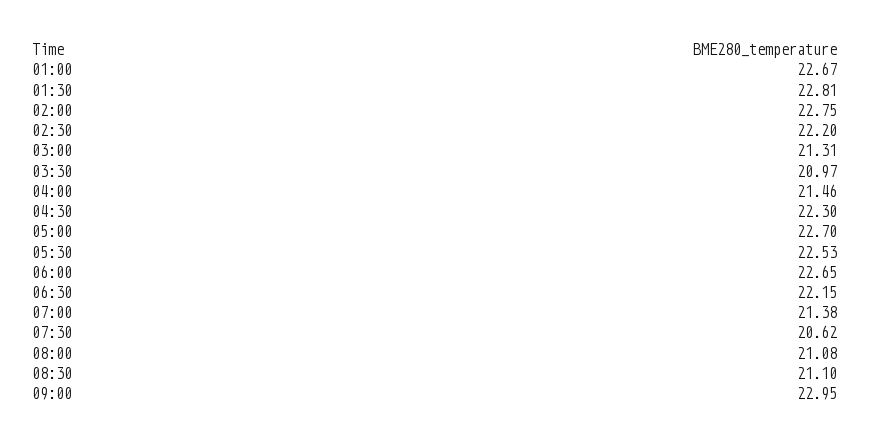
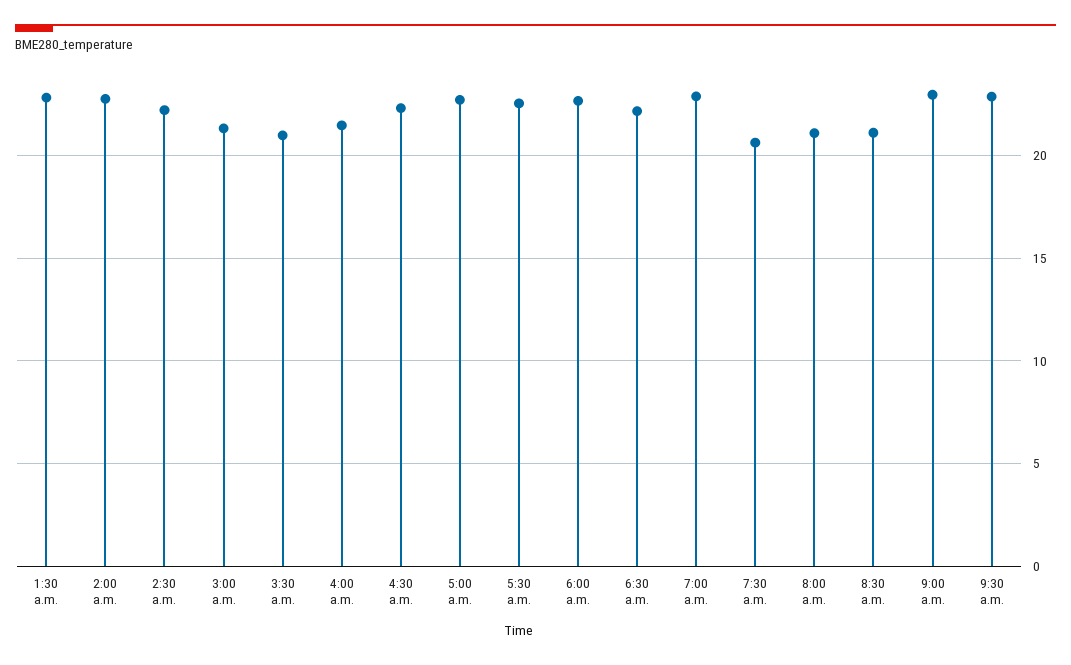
01:00: 22.67 -> none
07:00: 21.38 -> 23
9:30 a.m.: none -> 23

